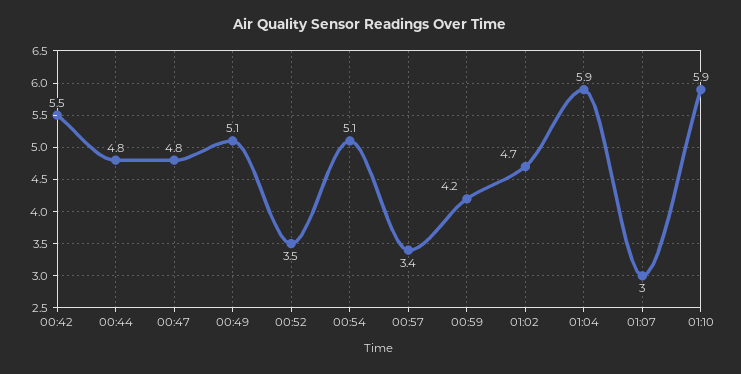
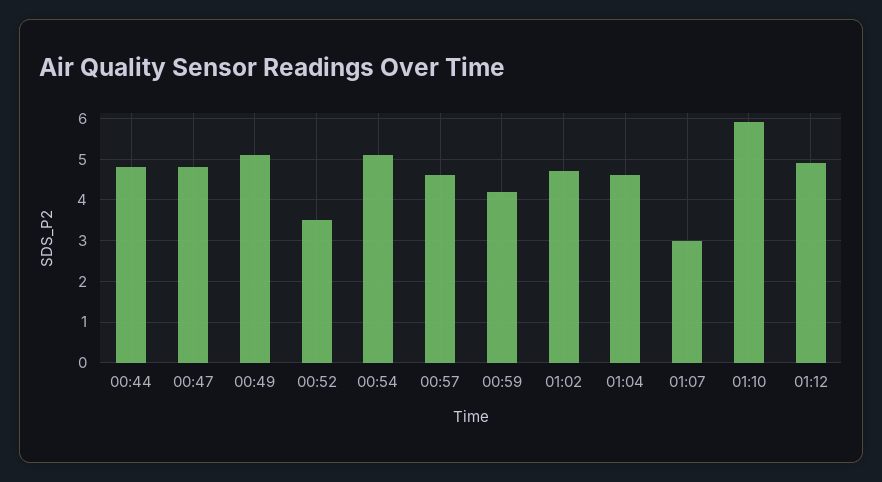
00:42: 5.5 -> none
00:57: 3.4 -> 4.5
01:04: 5.9 -> 4.5
01:12: none -> 5

